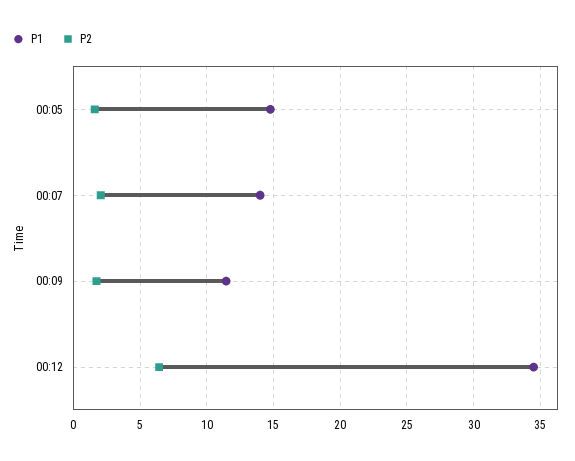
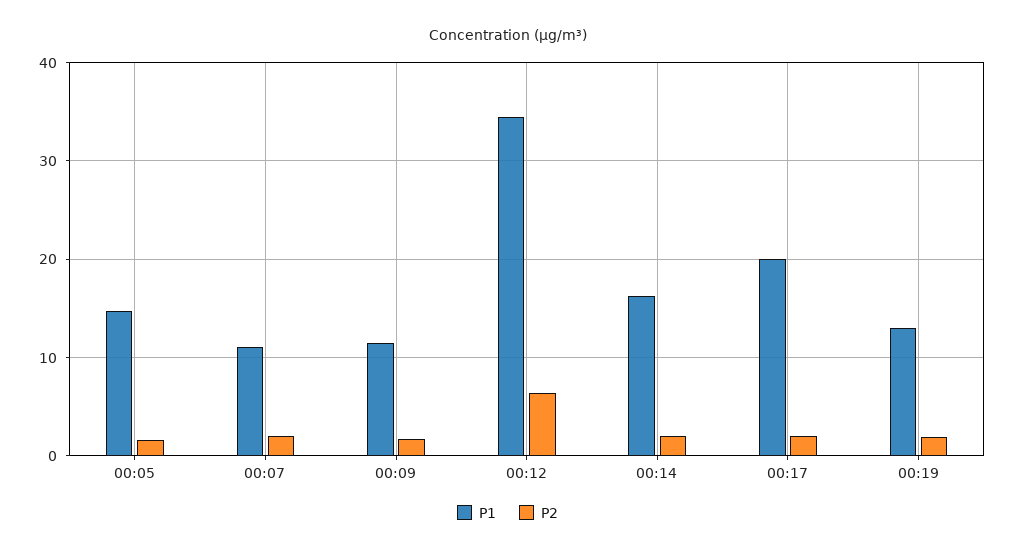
P1, 00:07: 14 -> 11
P1, 00:14: none -> 16
P2, 00:14: none -> 2
P1, 00:17: none -> 20
P2, 00:17: none -> 2
P1, 00:19: none -> 13
P2, 00:19: none -> 2

